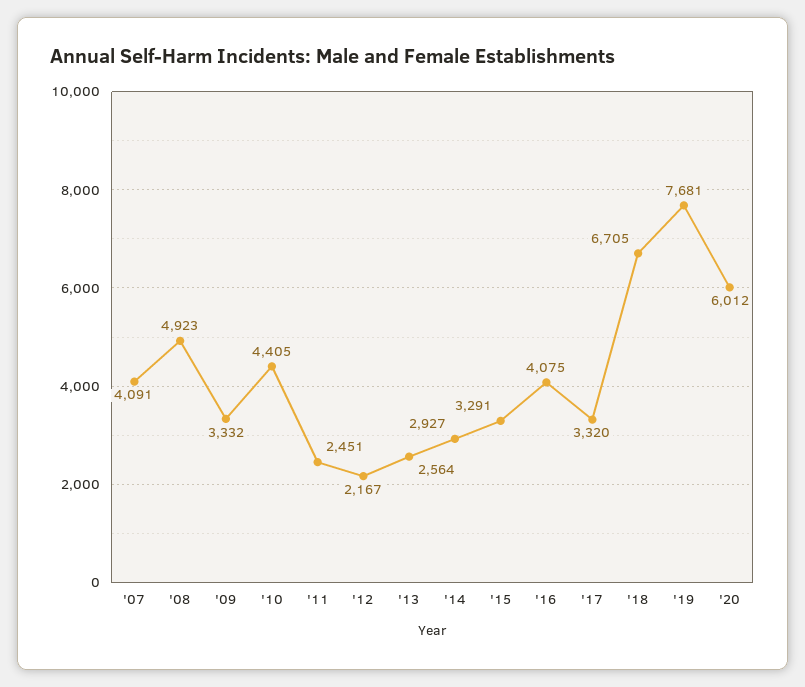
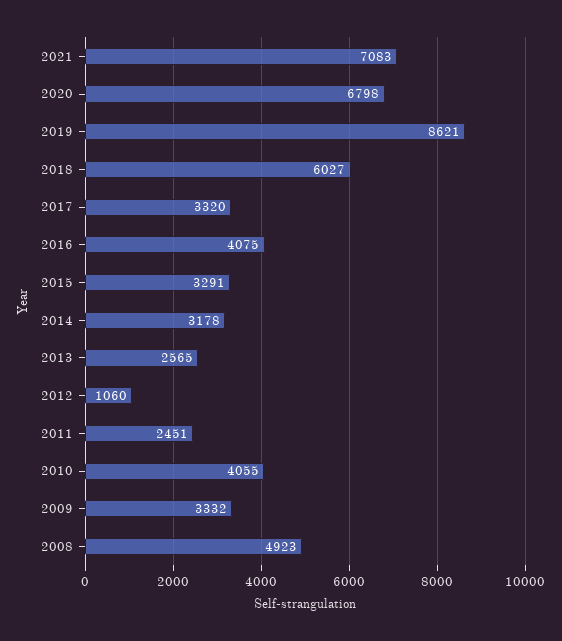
'07: 4091 -> none
'10: 4405 -> 4055
'12: 2167 -> 1060
'13: 2564 -> 2565
'14: 2927 -> 3178
'18: 6705 -> 6027
'19: 7681 -> 8621
'20: 6012 -> 6798
2021: none -> 7083

